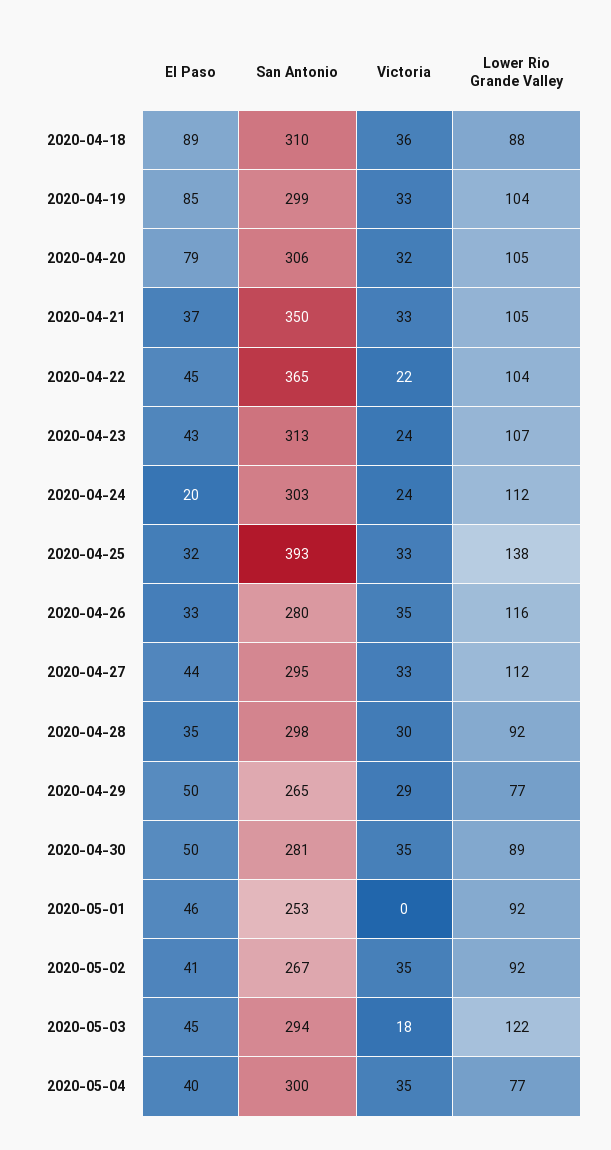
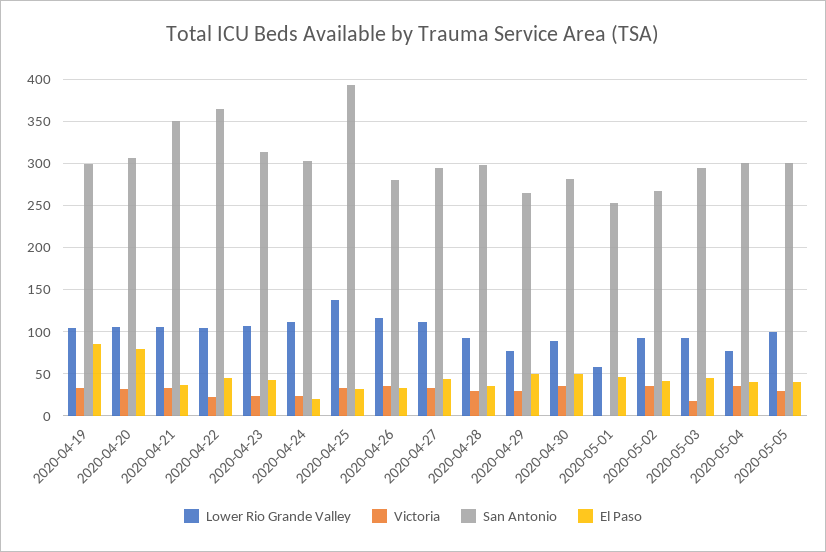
El Paso, 2020-04-18: 89 -> none
San Antonio, 2020-04-18: 310 -> none
Victoria, 2020-04-18: 36 -> none
Lower Rio Grande Valley, 2020-04-18: 88 -> none
Lower Rio Grande Valley, 2020-05-01: 92 -> 60
Lower Rio Grande Valley, 2020-05-03: 122 -> 90
Lower Rio Grande Valley, 2020-05-05: none -> 100
Victoria, 2020-05-05: none -> 30
San Antonio, 2020-05-05: none -> 300
El Paso, 2020-05-05: none -> 40

